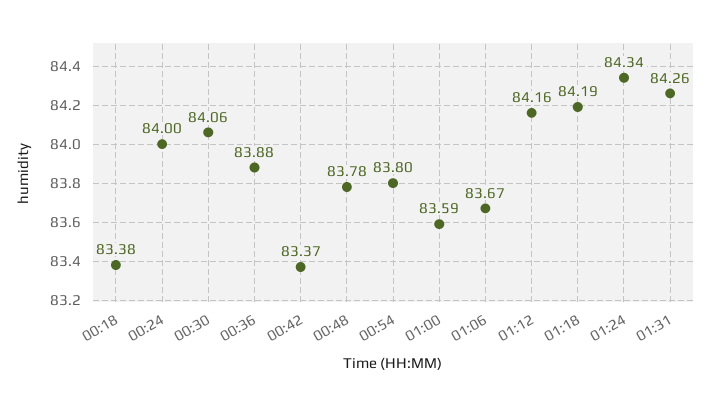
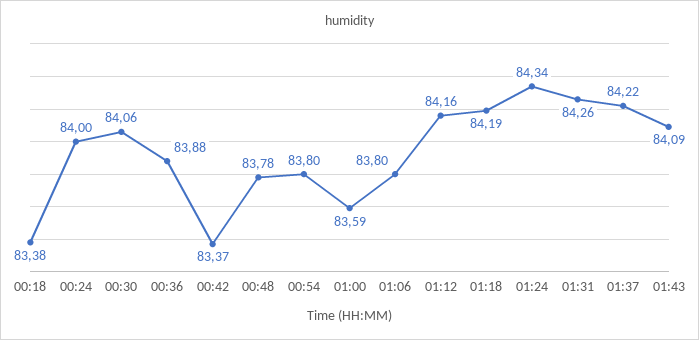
01:06: 83.67 -> 83.8
01:37: none -> 84.22
01:43: none -> 84.09

